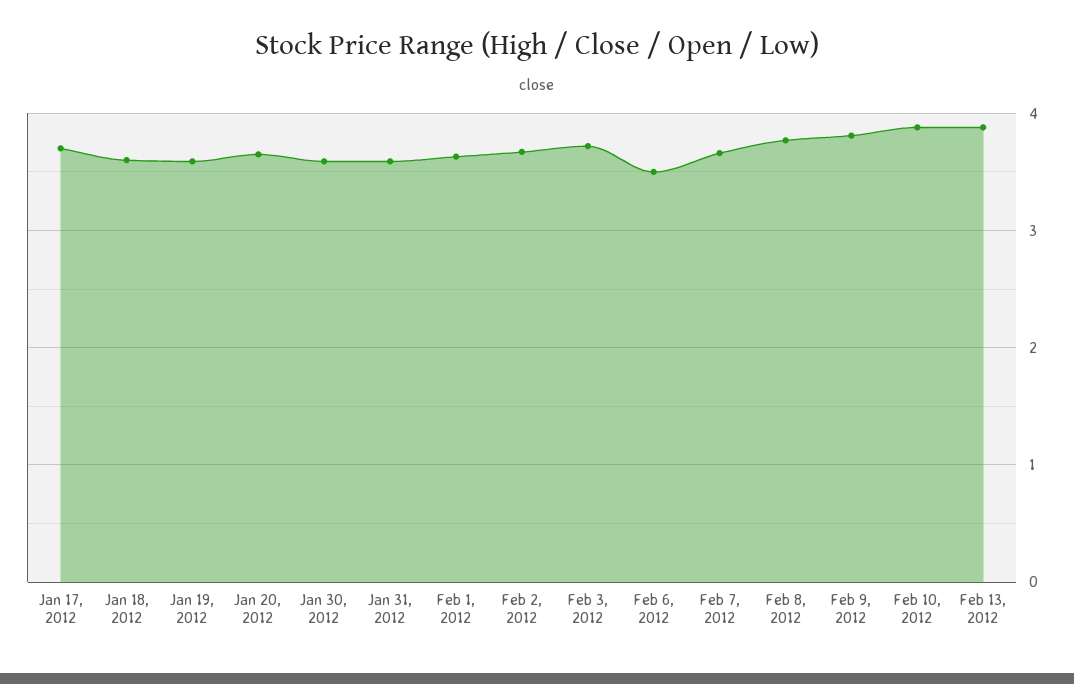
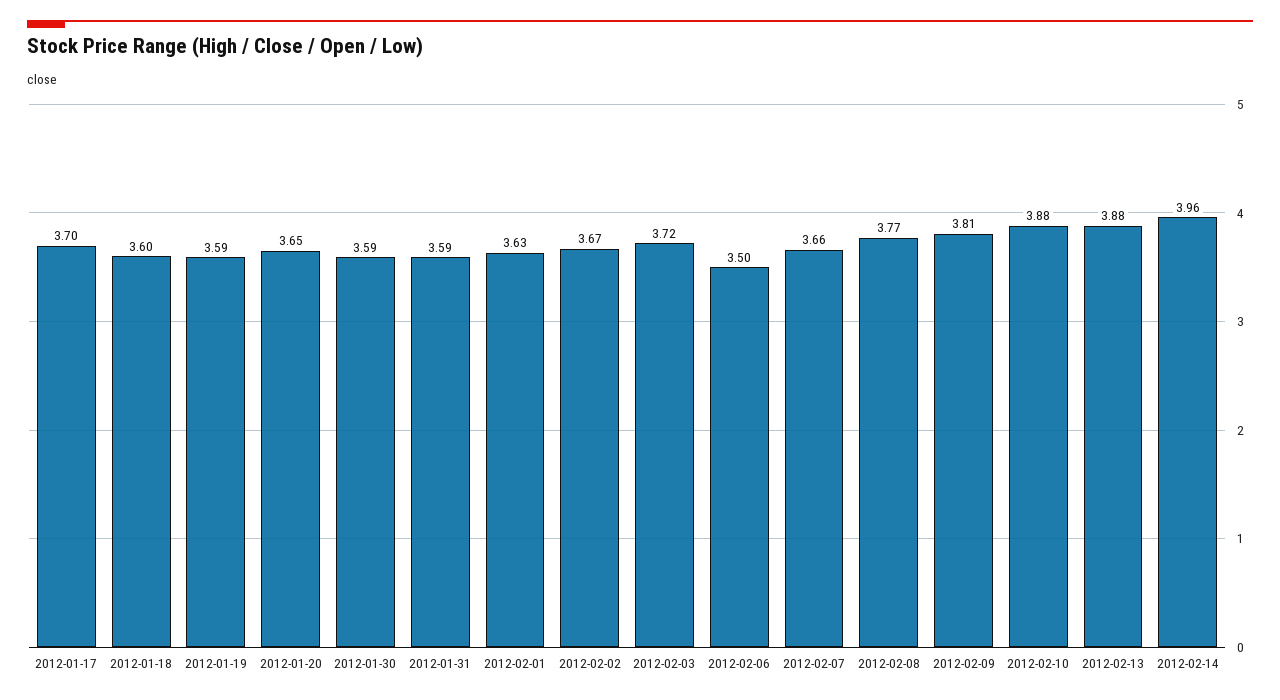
2012-02-14: none -> 3.96

